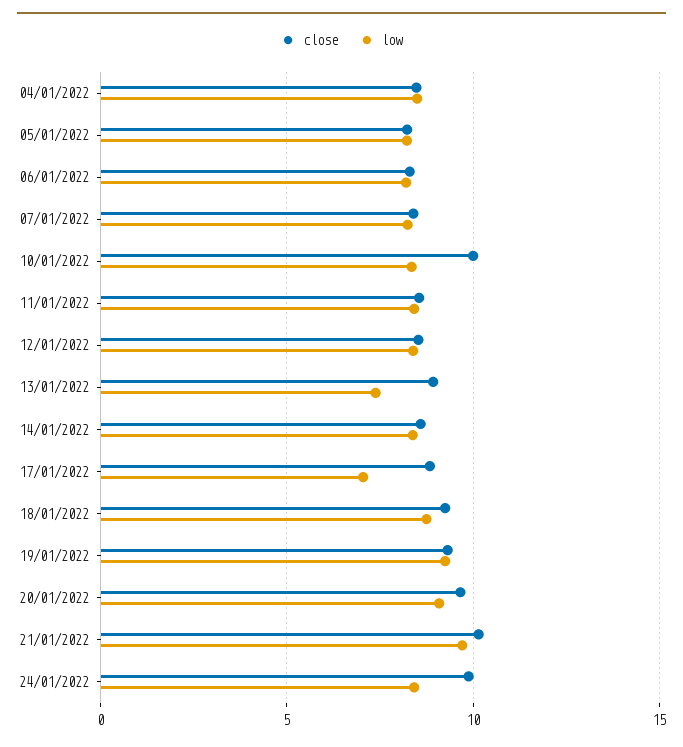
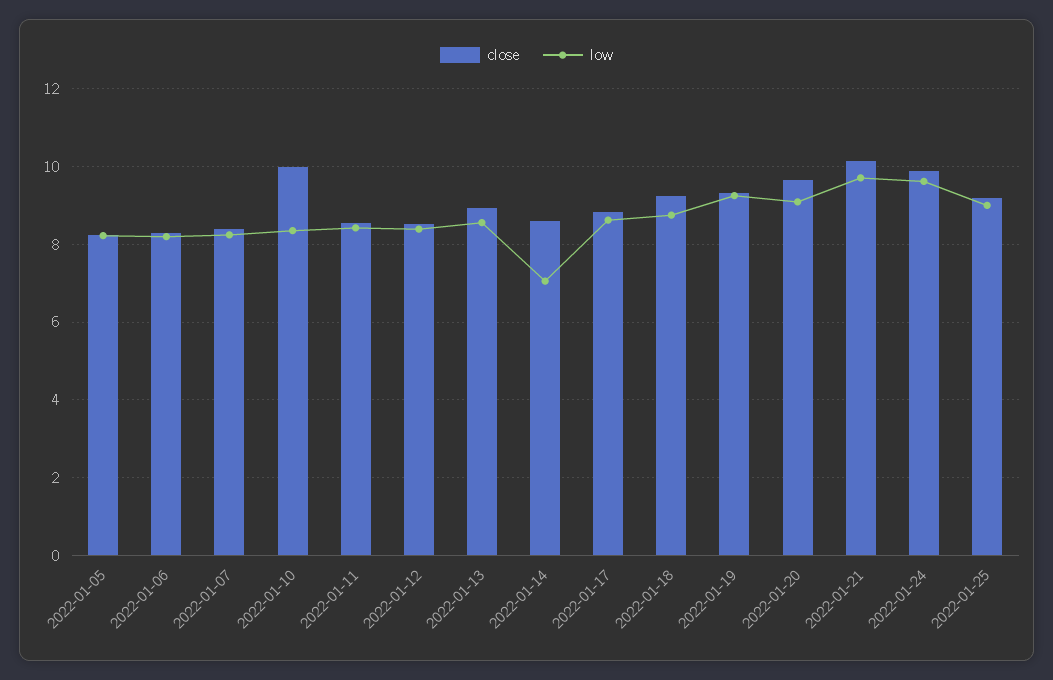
close, 04/01/2022: 8.5 -> none
low, 04/01/2022: 8.5 -> none
low, 13/01/2022: 7.5 -> 8.6
low, 14/01/2022: 8.5 -> 7
low, 17/01/2022: 7 -> 8.6
low, 24/01/2022: 8.5 -> 9.6
close, 2022-01-25: none -> 9.2
low, 2022-01-25: none -> 9

